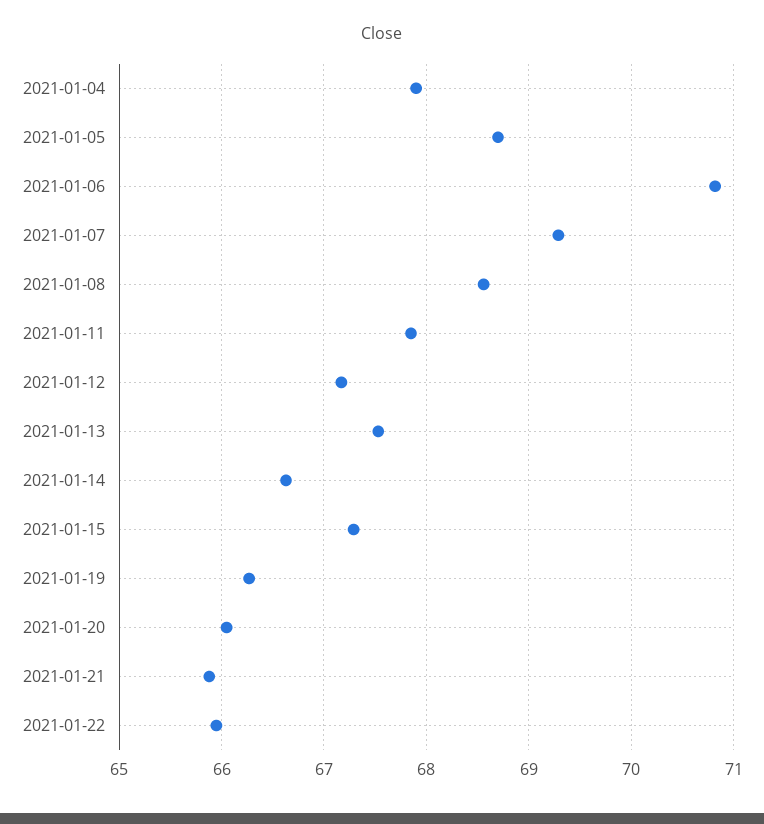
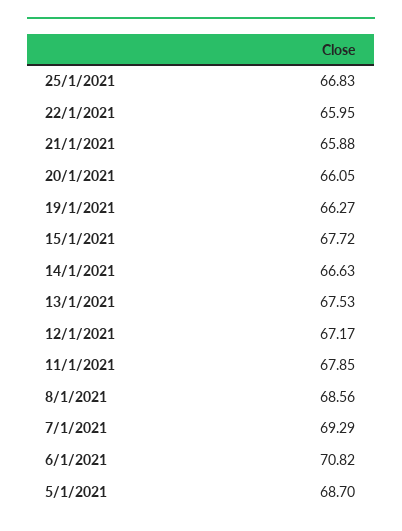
2021-01-04: 67.9 -> none
2021-01-15: 67.3 -> 67.72
25/1/2021: none -> 66.83

